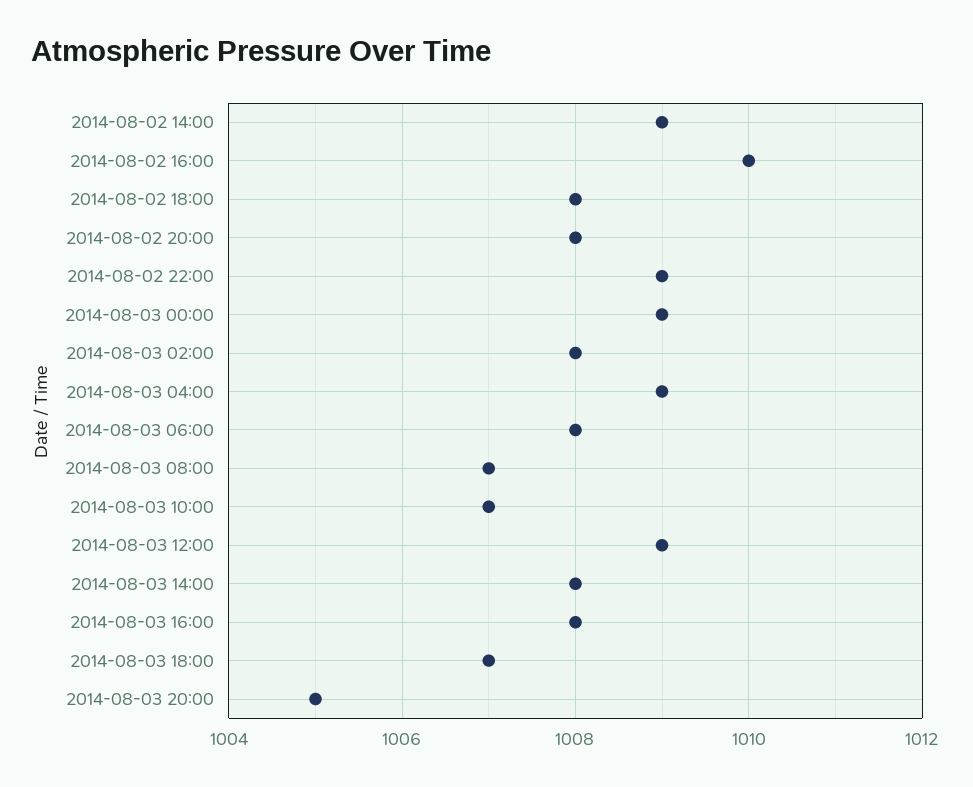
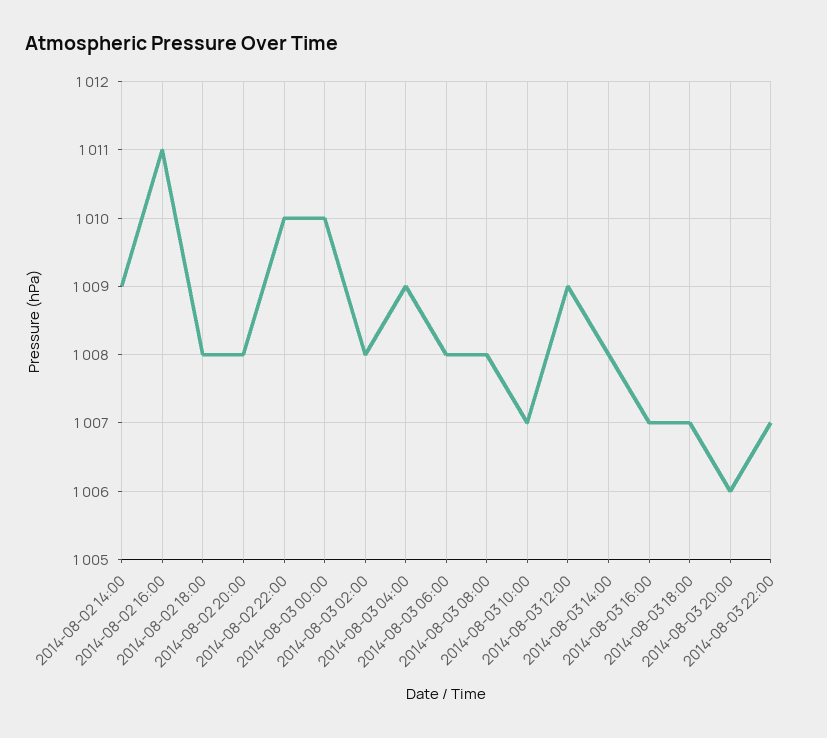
2014-08-02 16:00: 1010 -> 1011
2014-08-02 22:00: 1009 -> 1010
2014-08-03 00:00: 1009 -> 1010
2014-08-03 08:00: 1007 -> 1008
2014-08-03 16:00: 1008 -> 1007
2014-08-03 20:00: 1005 -> 1006
2014-08-03 22:00: none -> 1007

